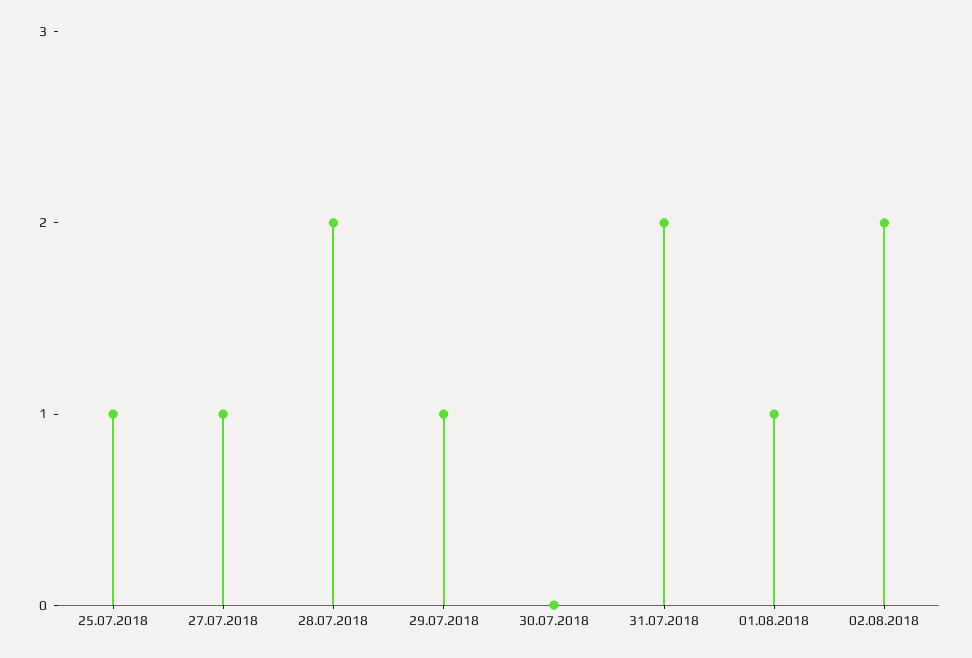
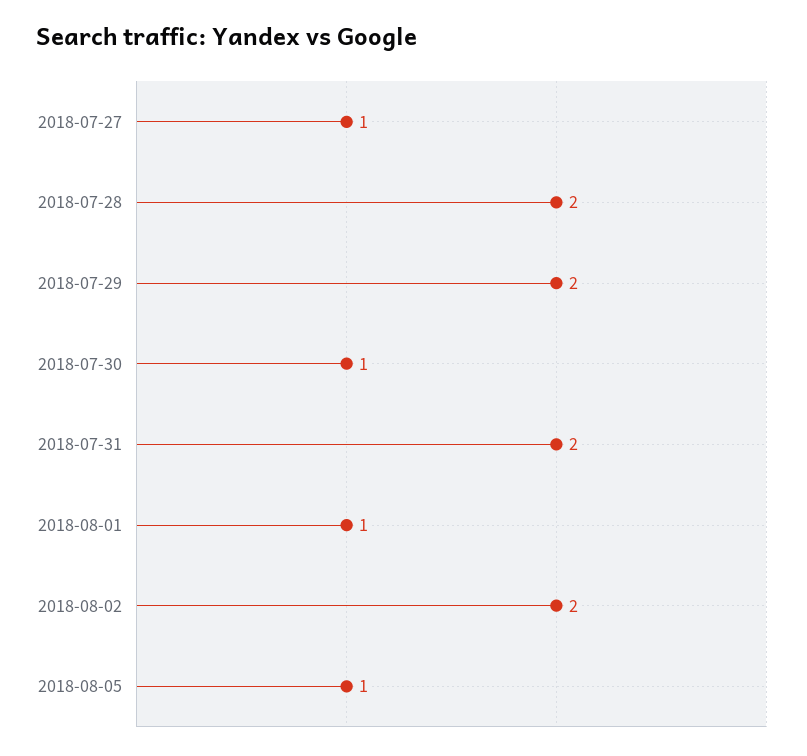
25.07.2018: 1 -> none
29.07.2018: 1 -> 2
30.07.2018: 0 -> 1
2018-08-05: none -> 1

